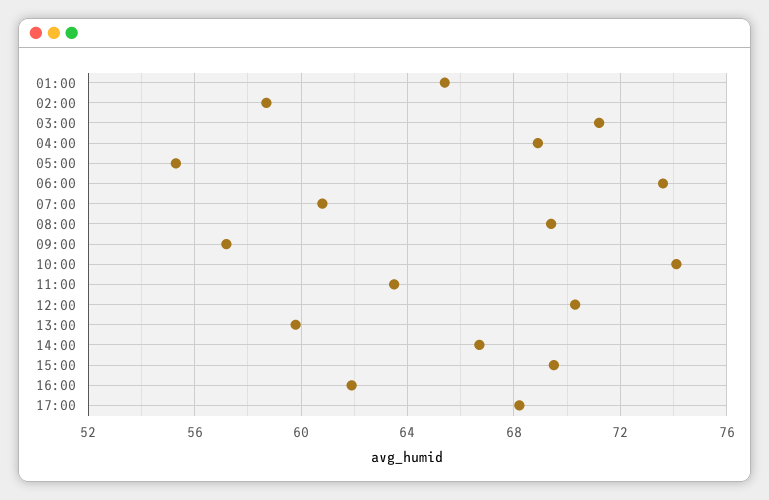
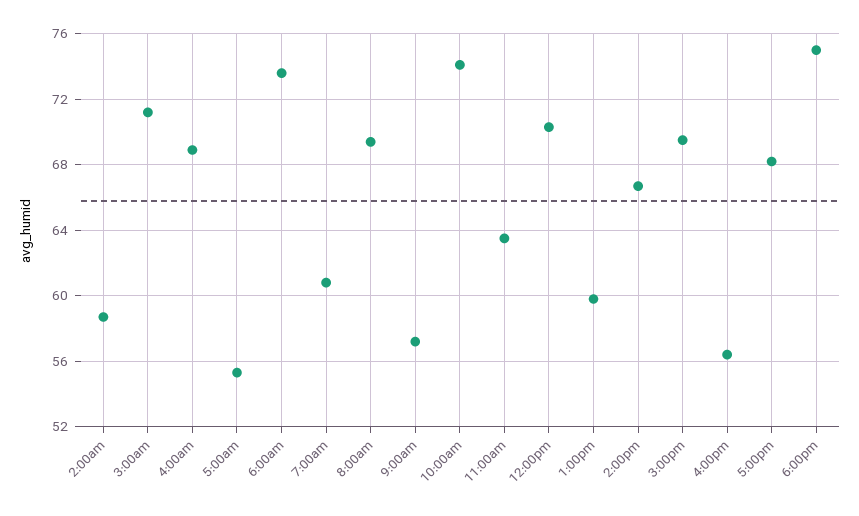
01:00: 65.5 -> none
16:00: 62 -> 56.5
6:00pm: none -> 75

